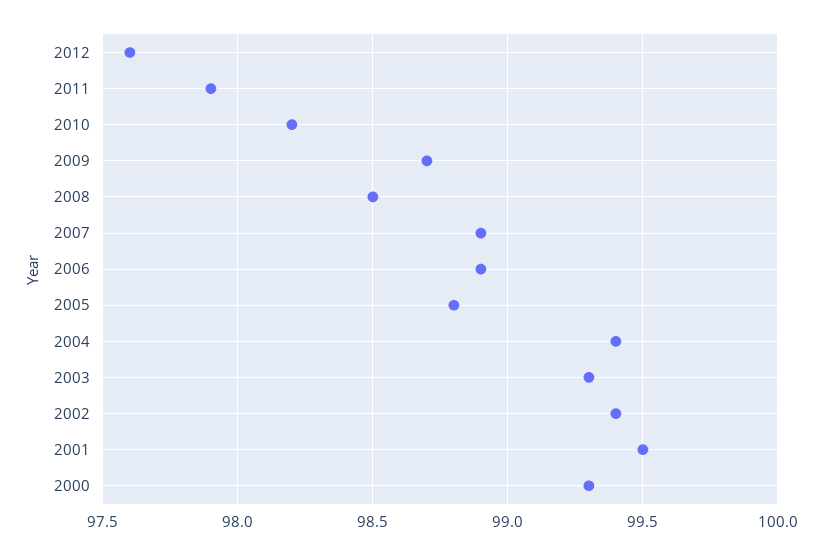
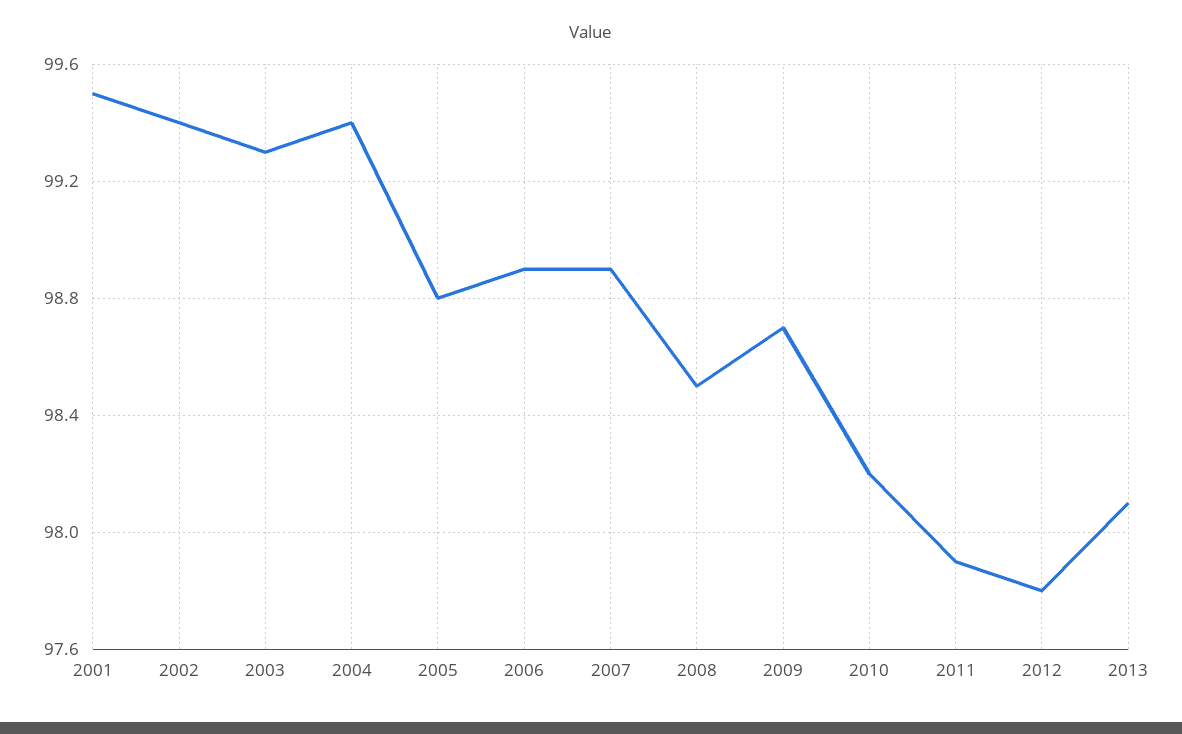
2012: 97.6 -> 97.8
2000: 99.3 -> none
2013: none -> 98.1

